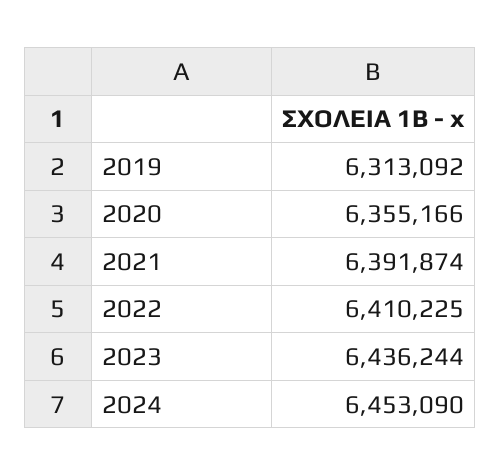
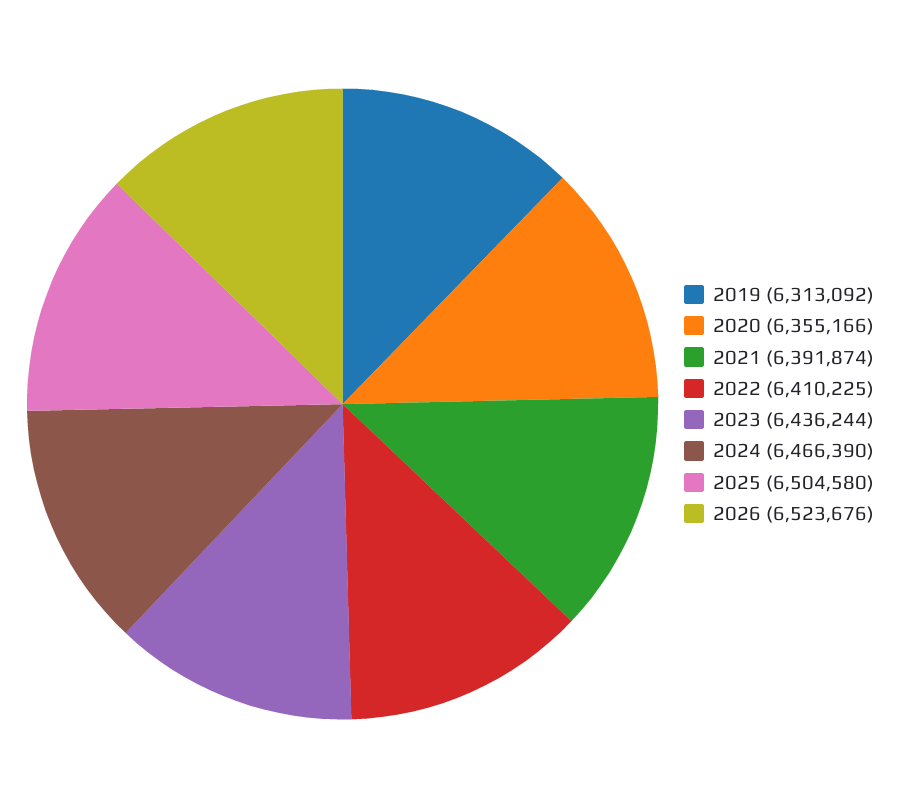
2024: 6453090 -> 6466390
2025: none -> 6504580
2026: none -> 6523676

